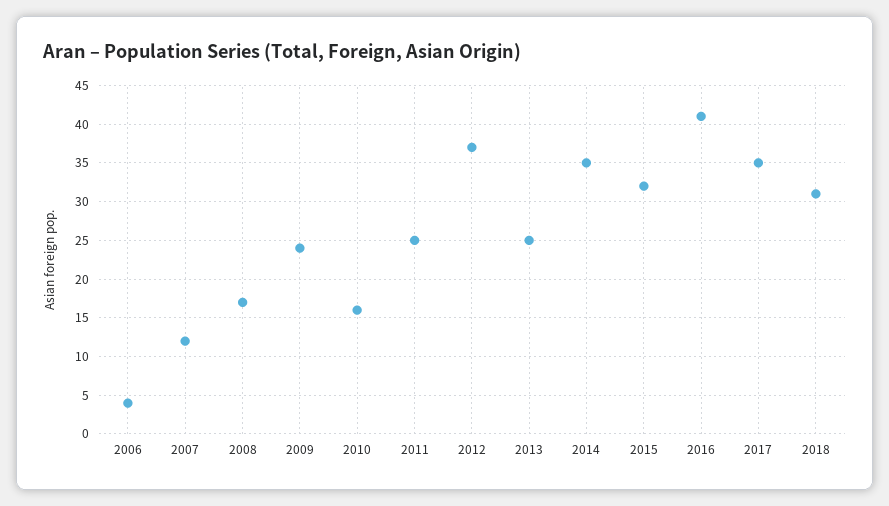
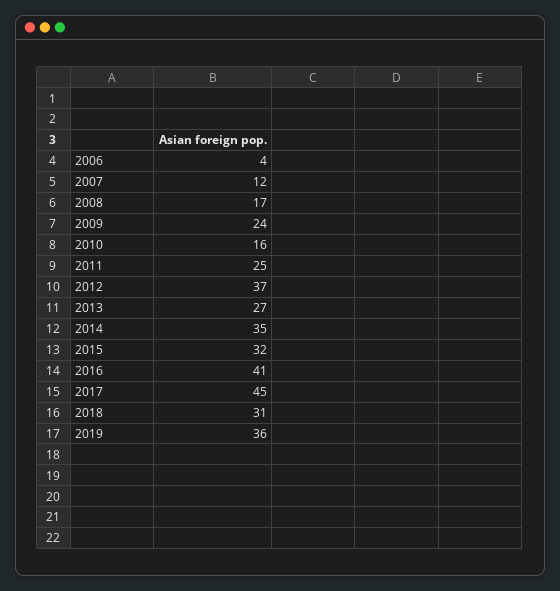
2013: 25 -> 27
2017: 35 -> 45
2019: none -> 36

